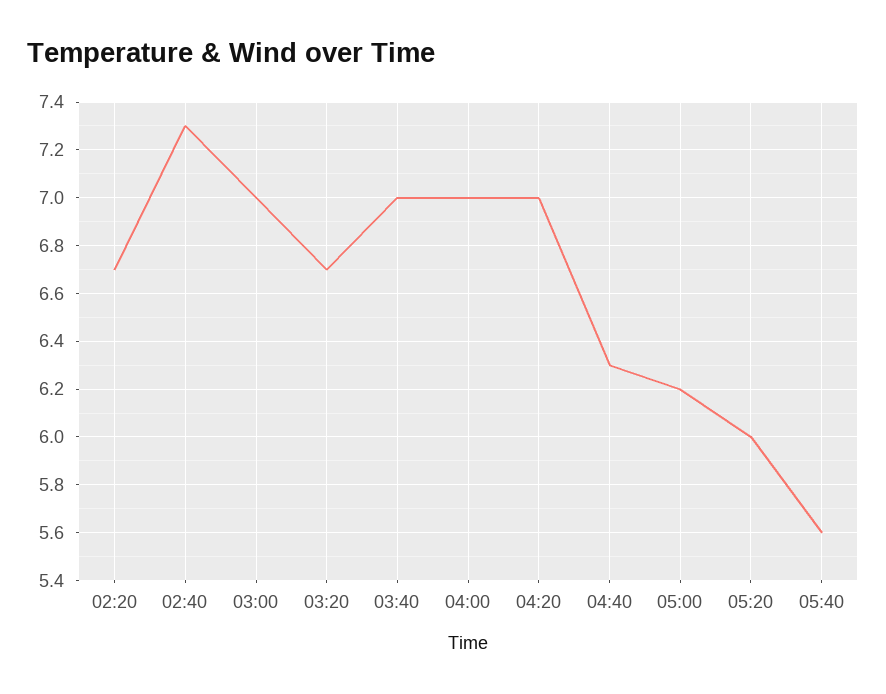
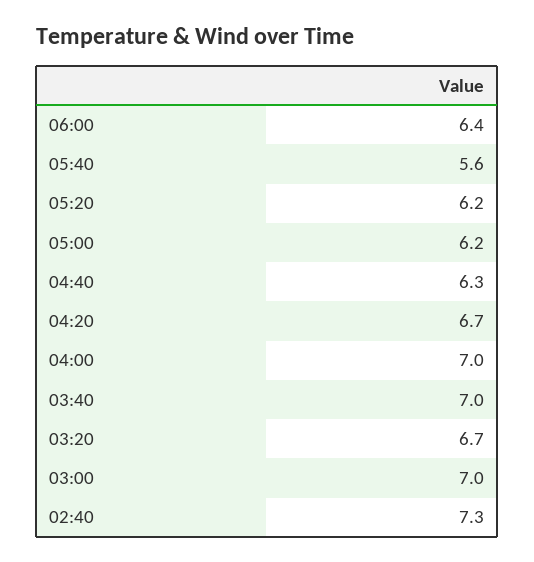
02:20: 6.7 -> none
04:20: 7 -> 6.7
05:20: 6 -> 6.2
06:00: none -> 6.4

